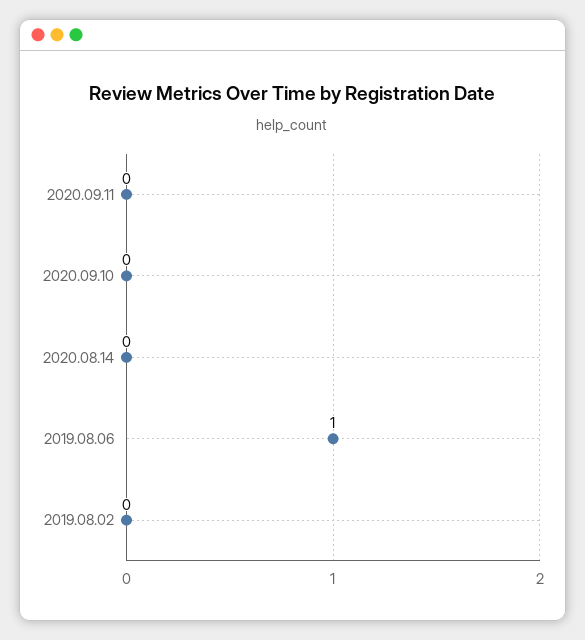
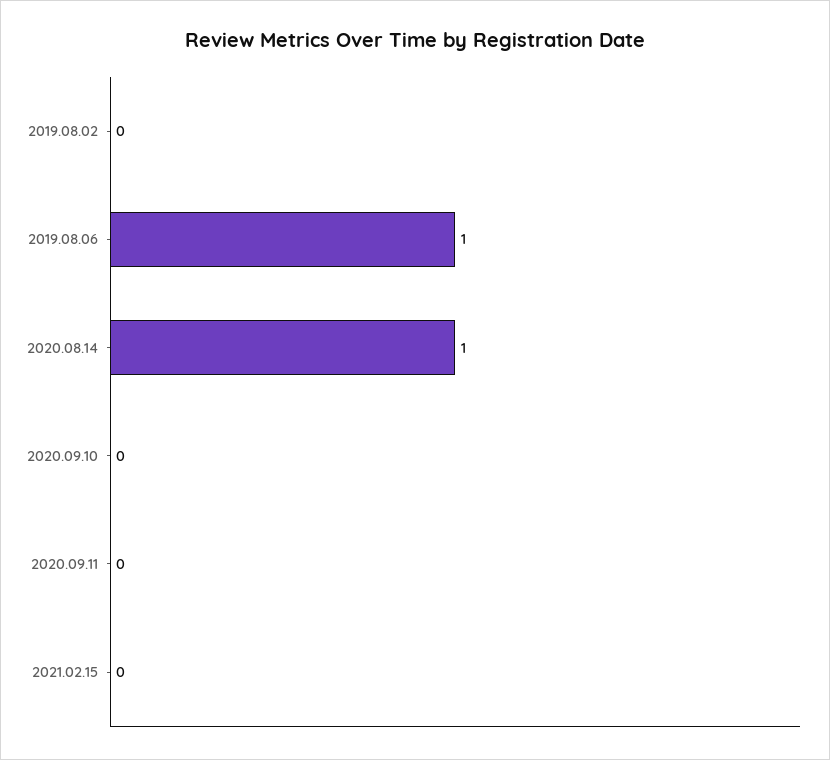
2020.08.14: 0 -> 1
2021.02.15: none -> 0

